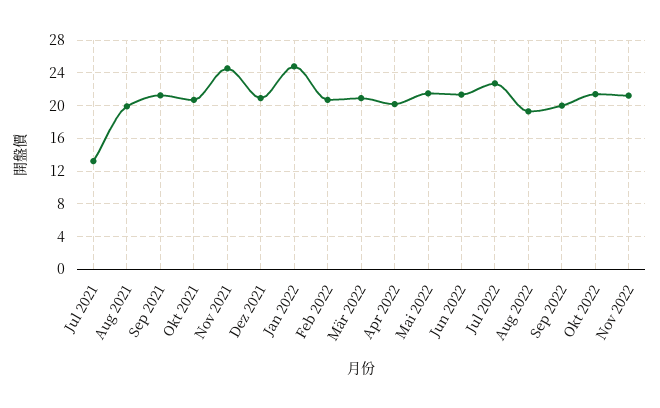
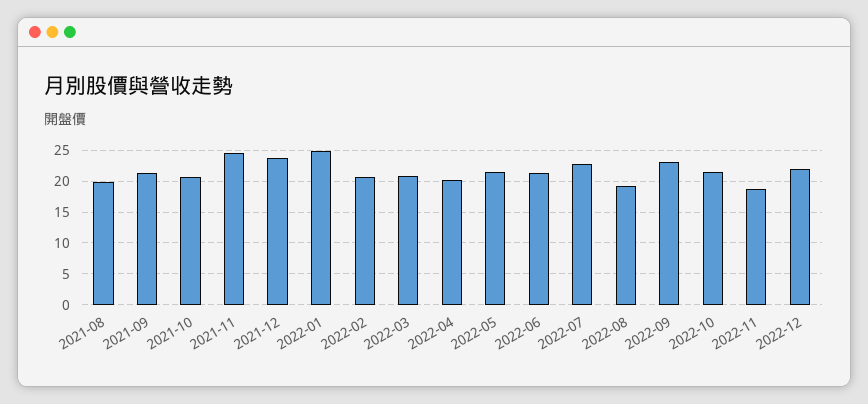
Jul 2021: 13 -> none
Dez 2021: 21 -> 24
Sep 2022: 20 -> 23
Nov 2022: 21 -> 19
2022-12: none -> 22

